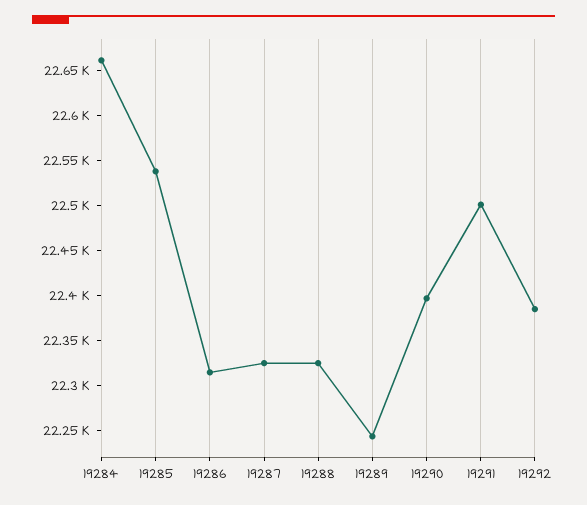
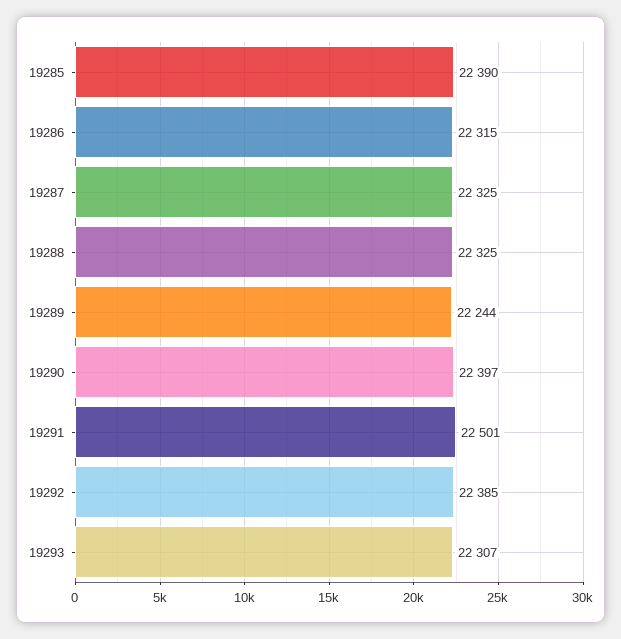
19284: 22660 -> none
19285: 22540 -> 22390
19293: none -> 22307

